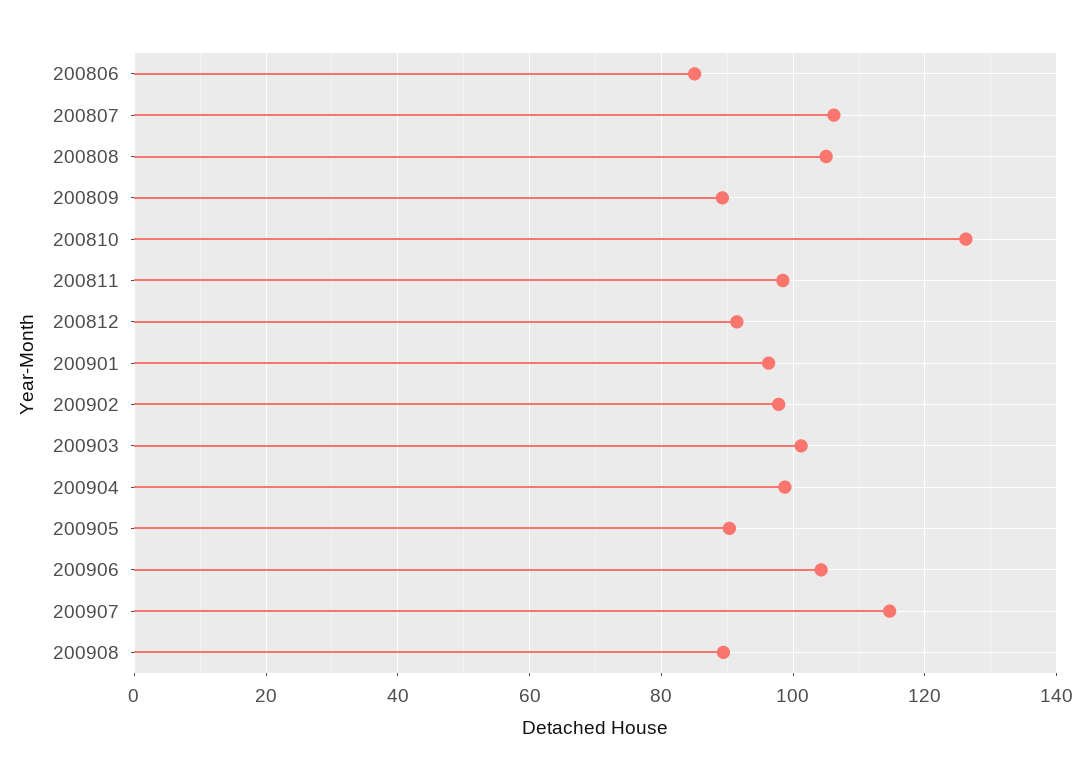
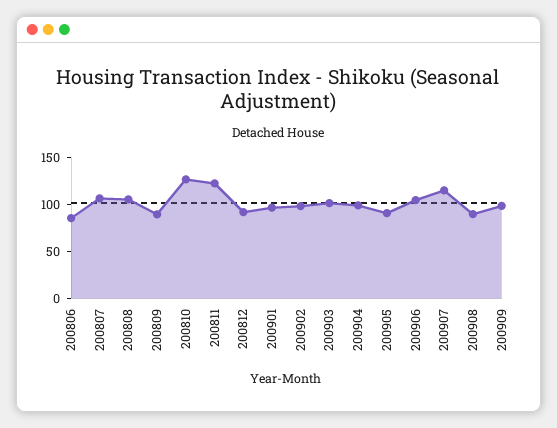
200811: 98 -> 120
200909: none -> 100

